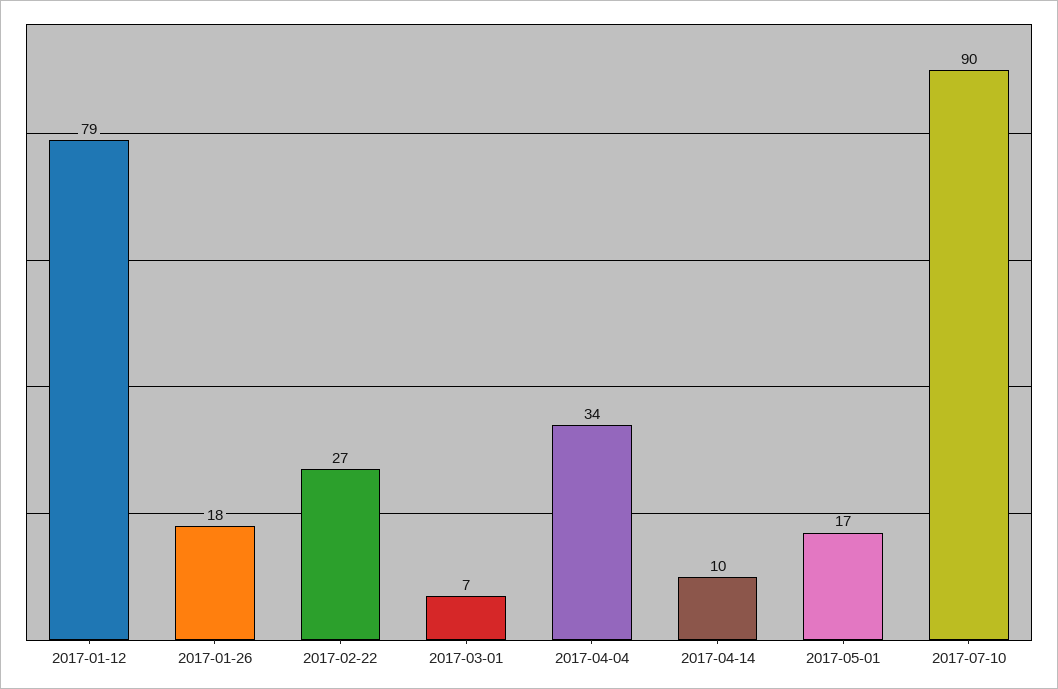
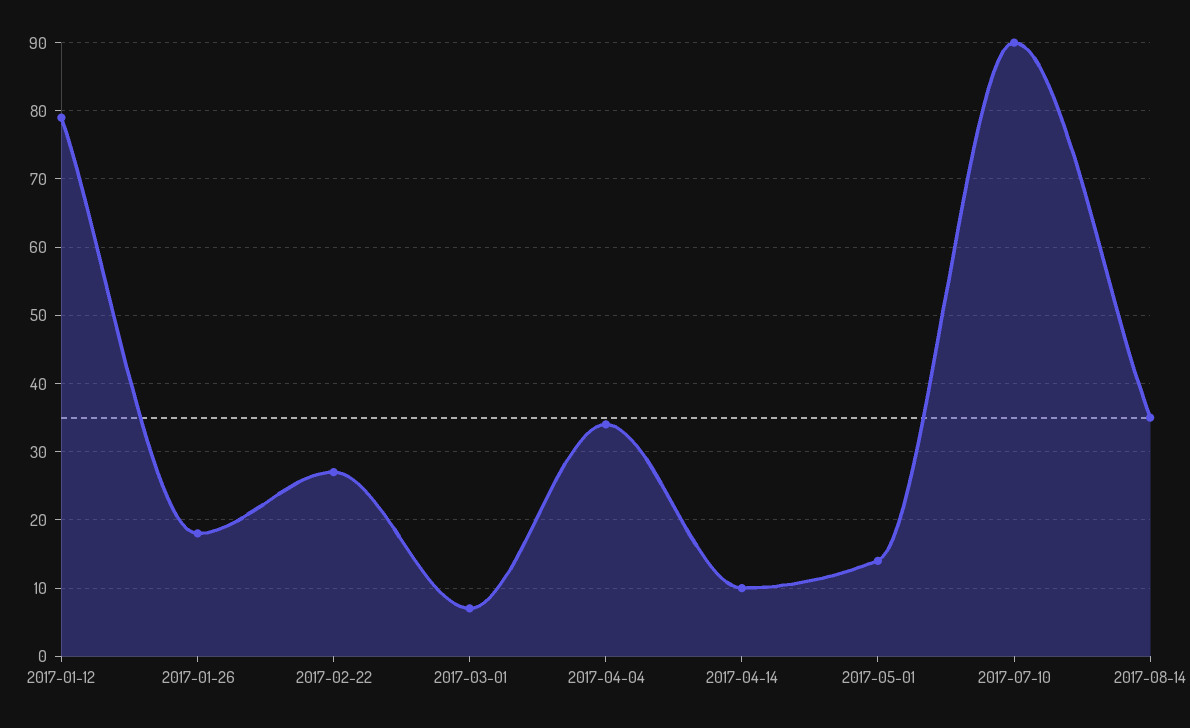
2017-05-01: 17 -> 14
2017-08-14: none -> 35

